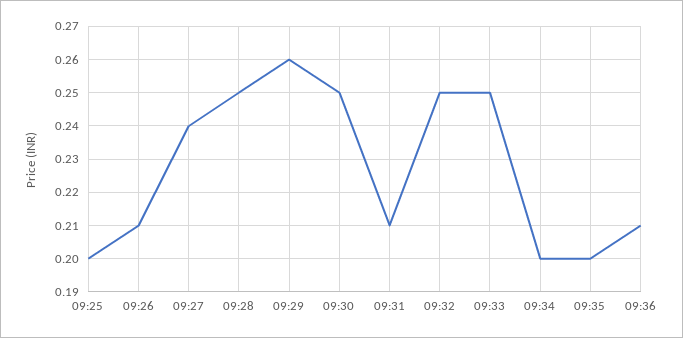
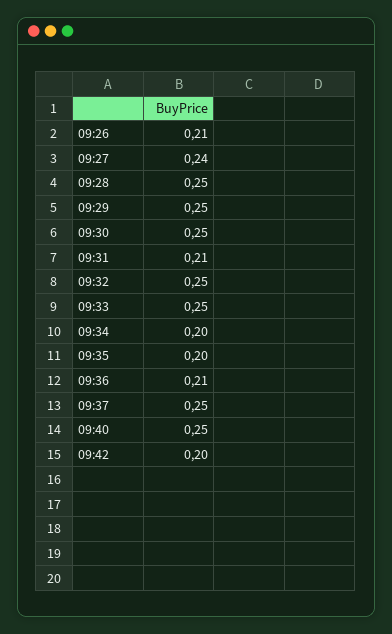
09:25: 0.2 -> none
09:29: 0.26 -> 0.25
09:37: none -> 0.25
09:40: none -> 0.25
09:42: none -> 0.2

